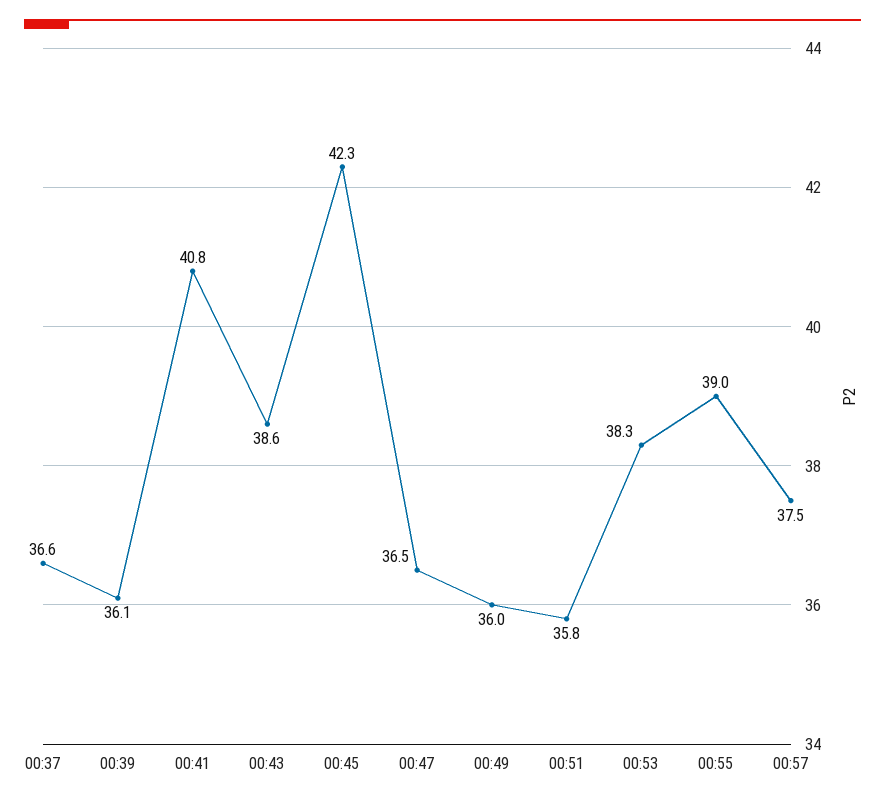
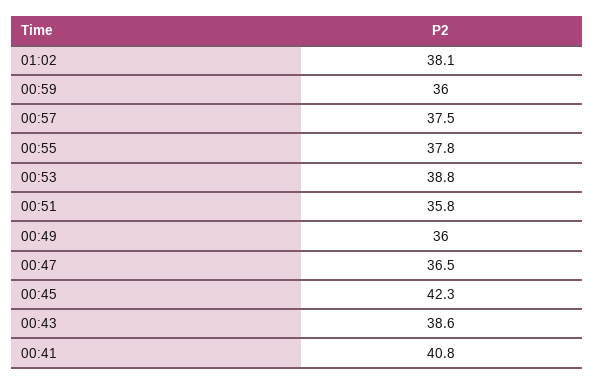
00:37: 36.6 -> none
00:39: 36.1 -> none
00:53: 38.3 -> 38.8
00:55: 39 -> 37.8
01:02: none -> 38.1
00:59: none -> 36

